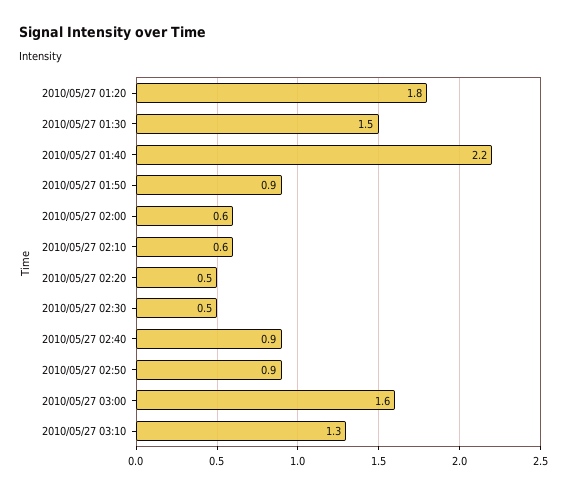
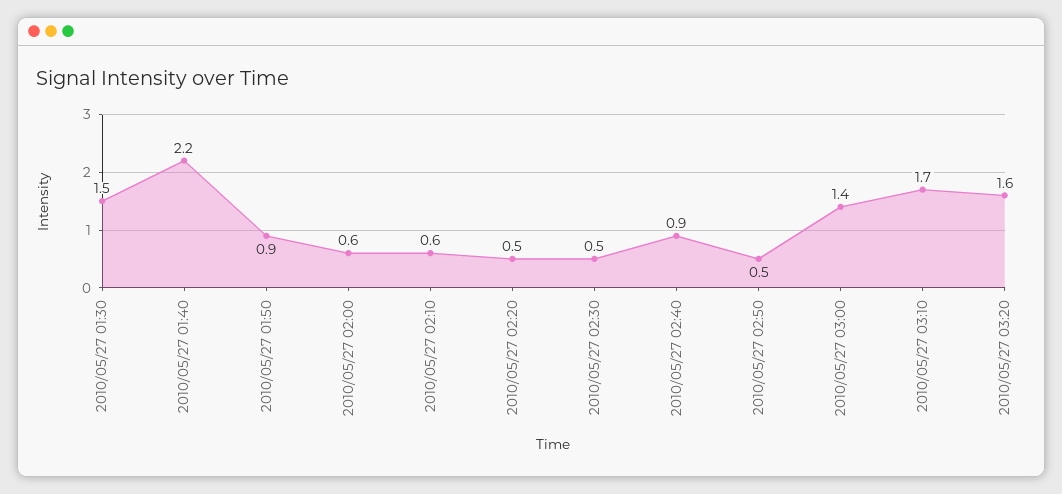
2010/05/27 01:20: 1.8 -> none
2010/05/27 02:50: 0.9 -> 0.5
2010/05/27 03:00: 1.6 -> 1.4
2010/05/27 03:10: 1.3 -> 1.7
2010/05/27 03:20: none -> 1.6

